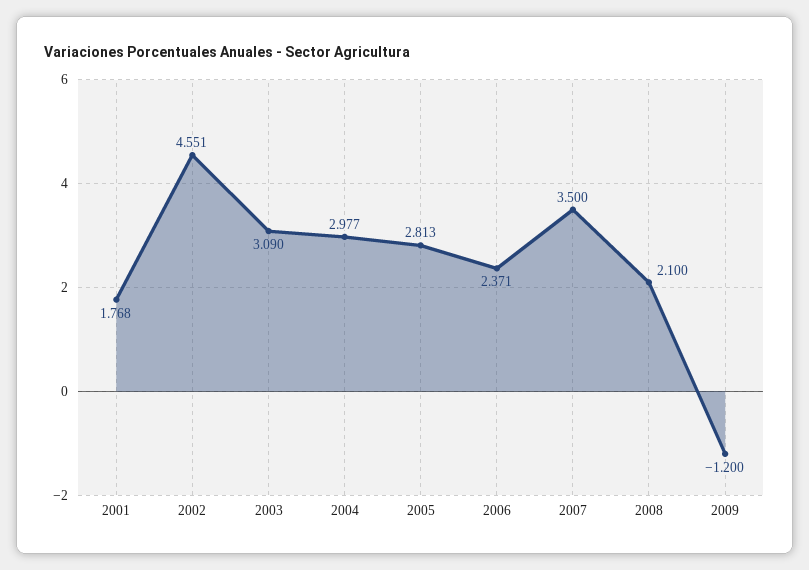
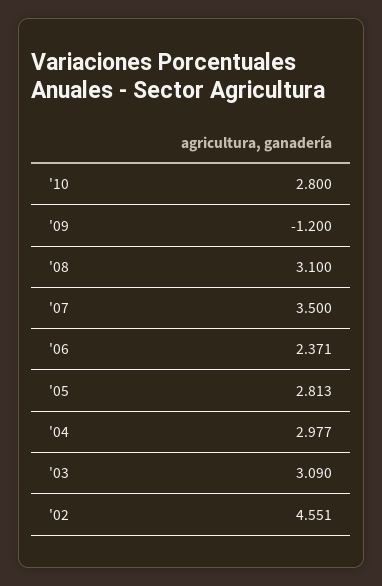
2001: 1.768 -> none
2008: 2.1 -> 3.1
'10: none -> 2.8

